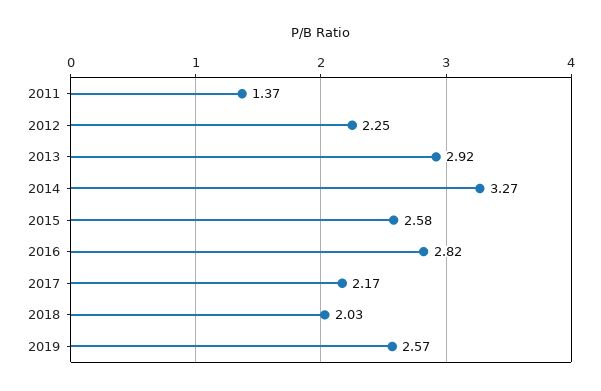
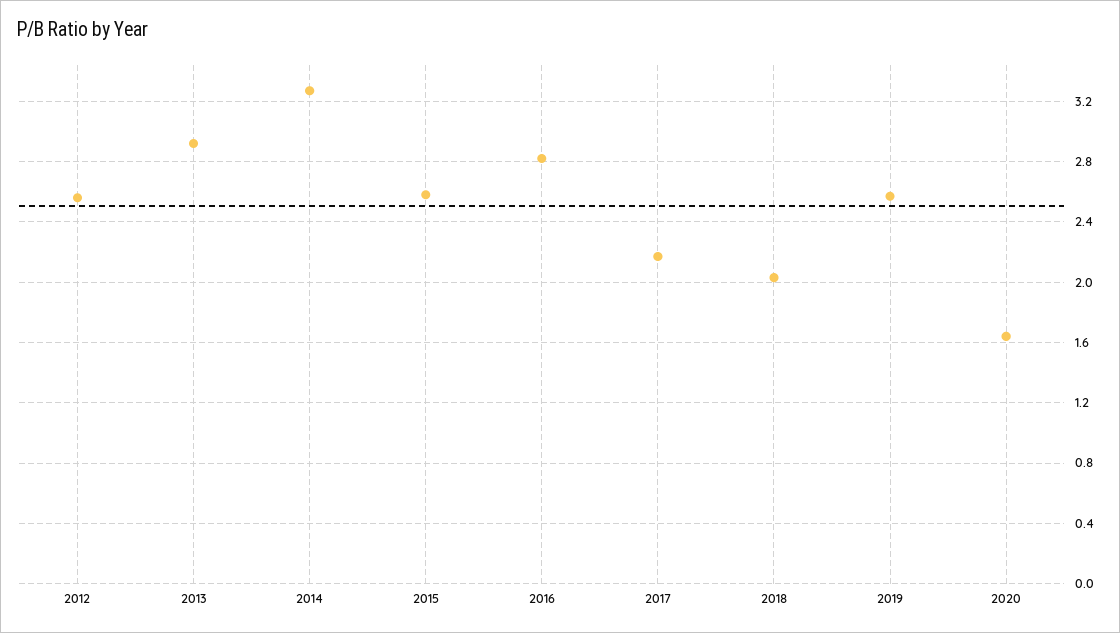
2011: 1.37 -> none
2012: 2.25 -> 2.55
2020: none -> 1.65

